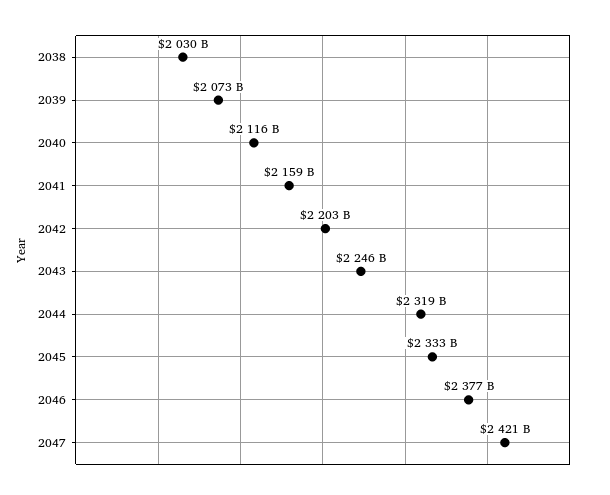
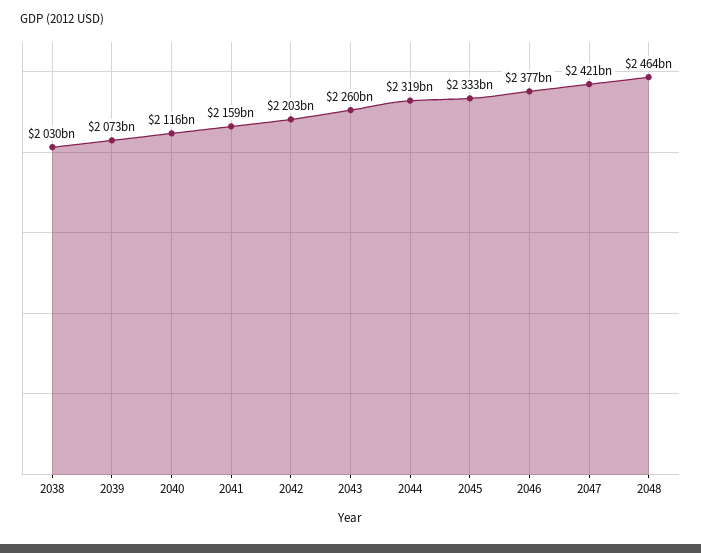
2043: 2246000000000 -> 2260000000000
2048: none -> 2464000000000

